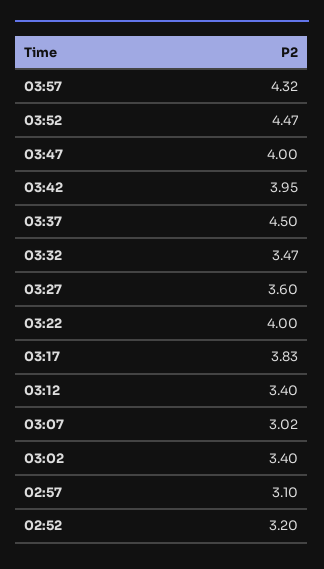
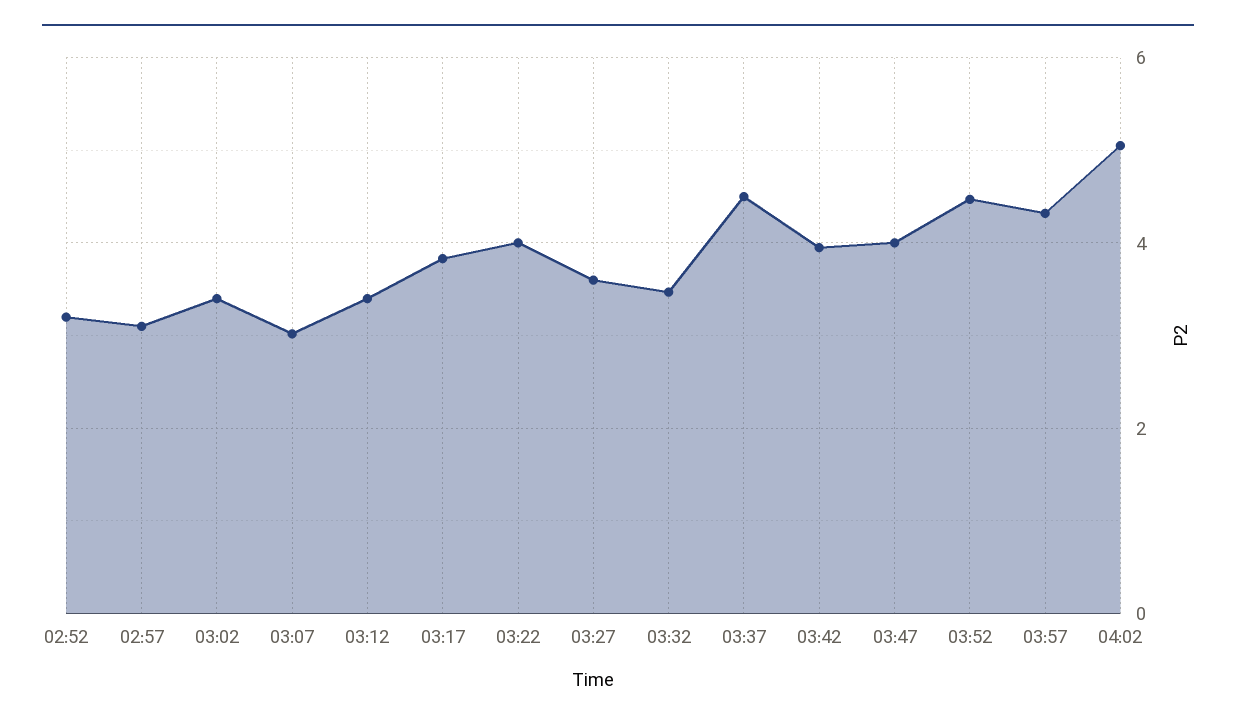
04:02: none -> 5

